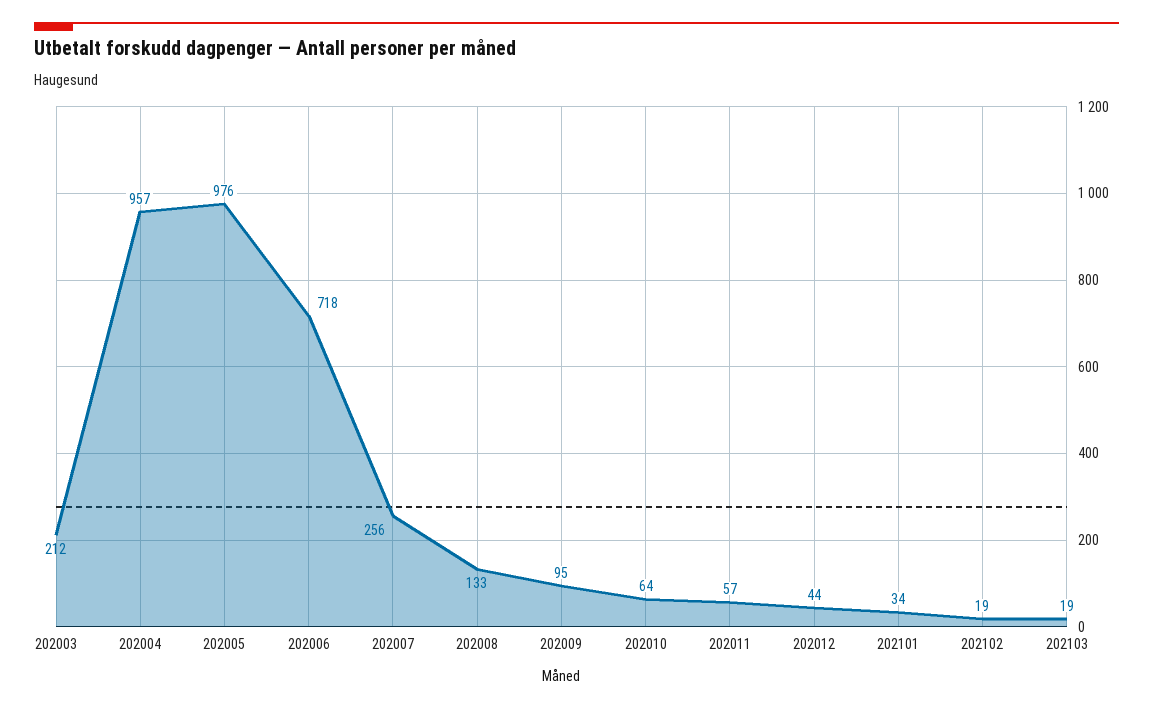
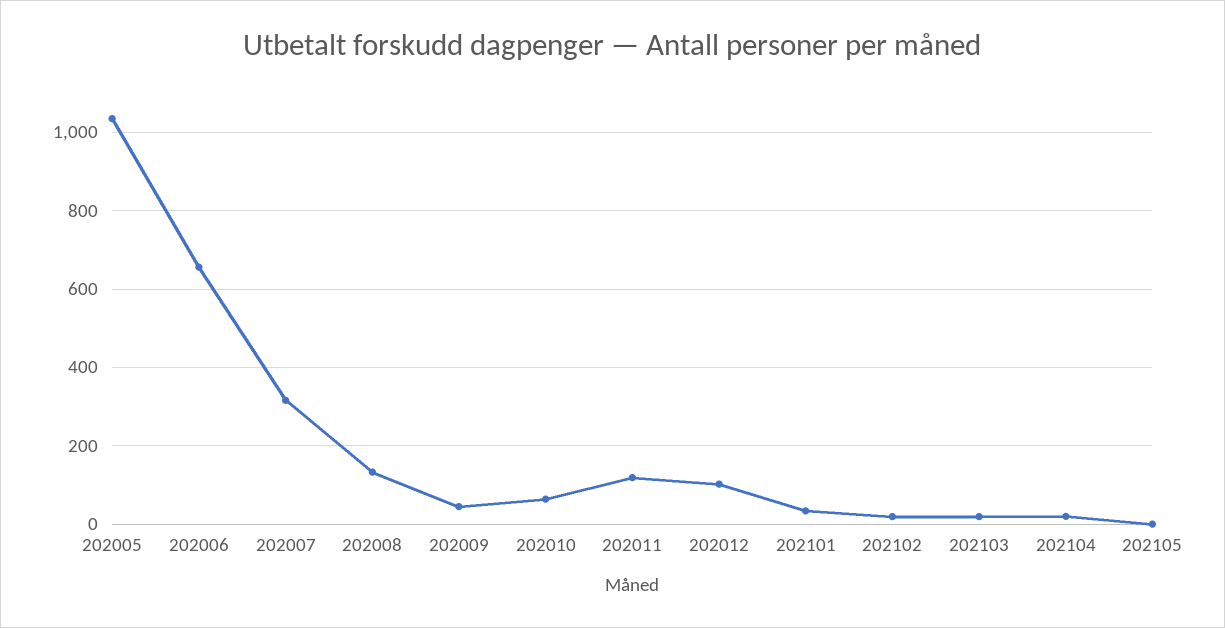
202003: 212 -> none
202004: 957 -> none
202005: 976 -> 1040
202006: 718 -> 660
202007: 256 -> 320
202009: 95 -> 40
202011: 57 -> 120
202012: 44 -> 100
202104: none -> 20
202105: none -> 0

